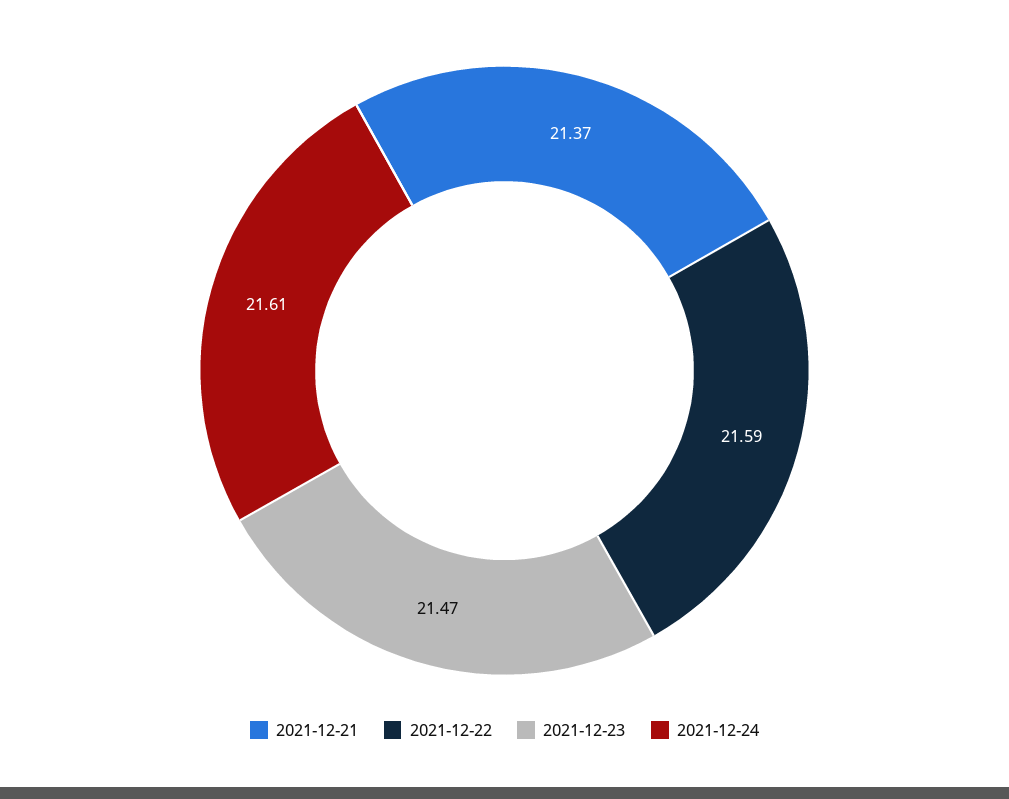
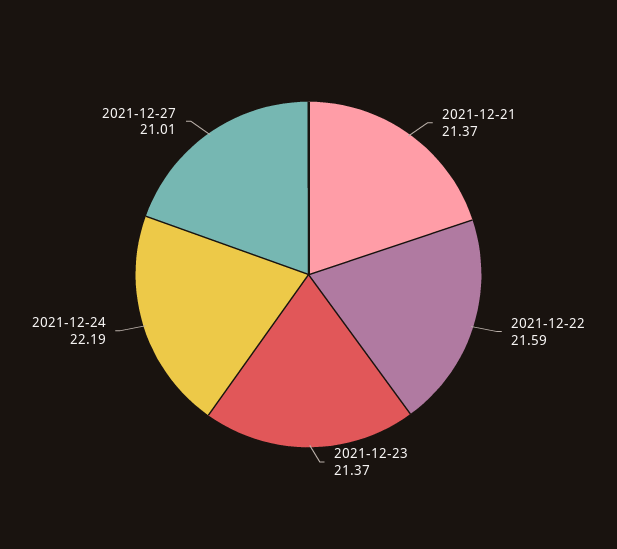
2021-12-23: 21.47 -> 21.37
2021-12-24: 21.61 -> 22.19
2021-12-27: none -> 21.01

